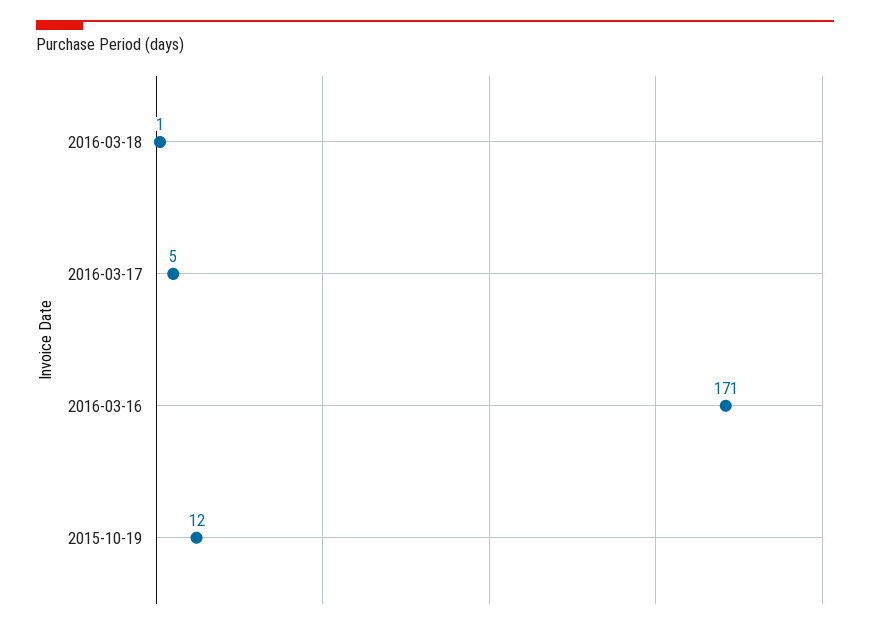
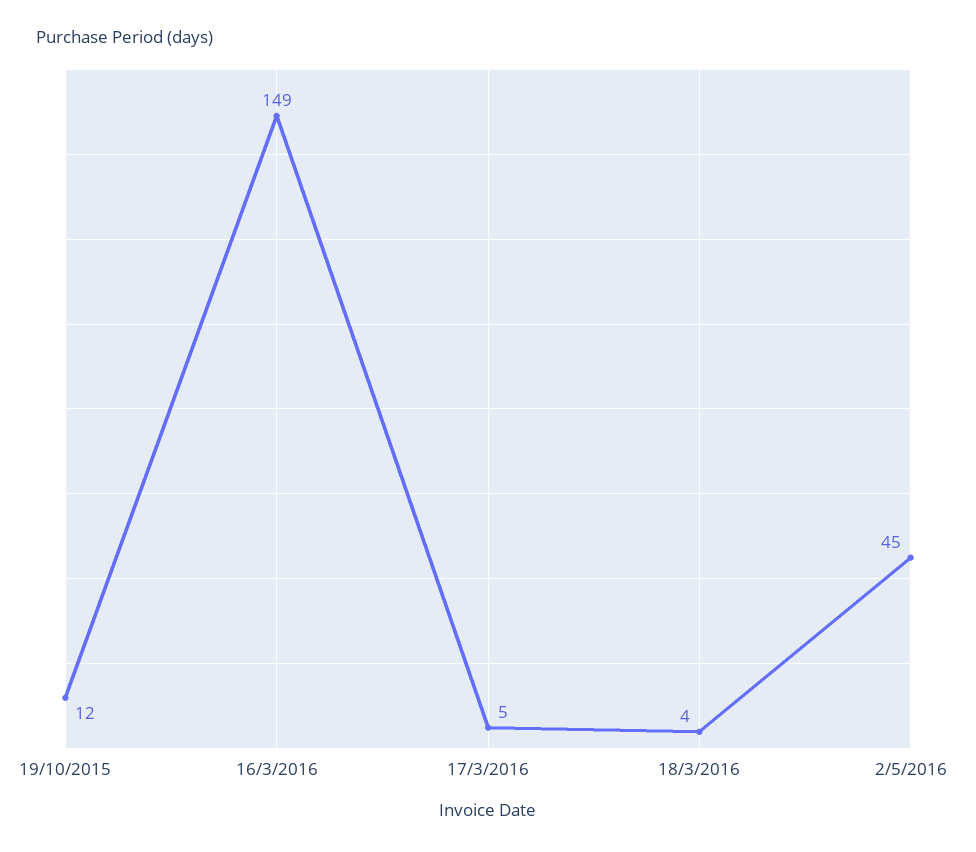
2016-03-18: 1 -> 4
2016-03-16: 171 -> 149
2/5/2016: none -> 45

